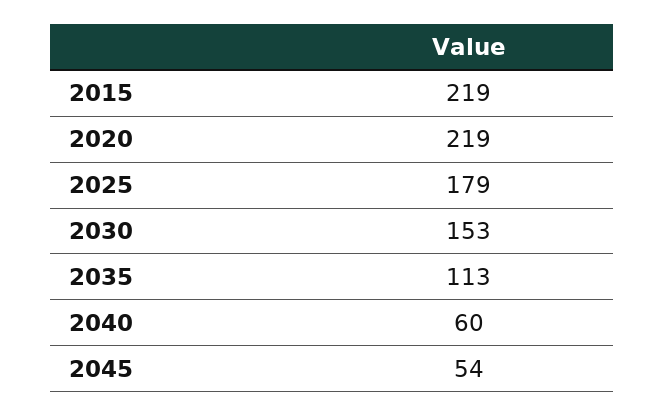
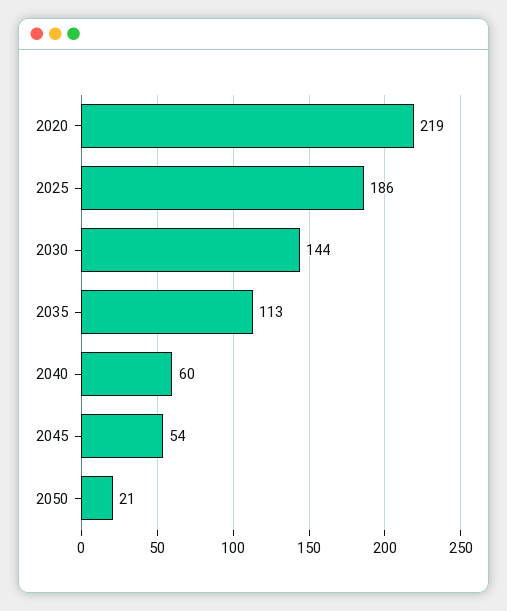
2015: 219 -> none
2025: 179 -> 186
2030: 153 -> 144
2050: none -> 21

